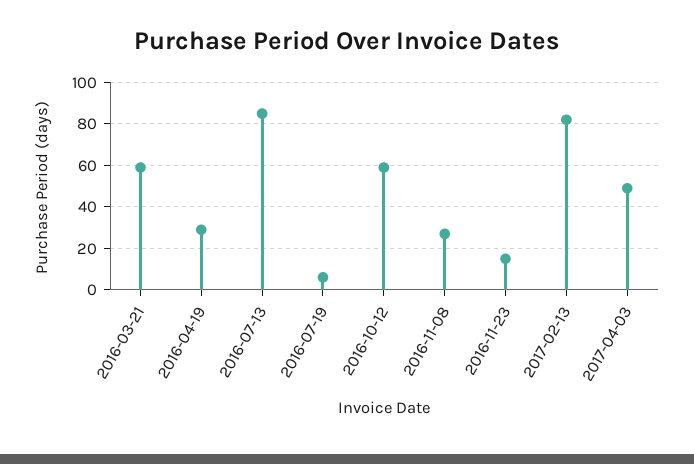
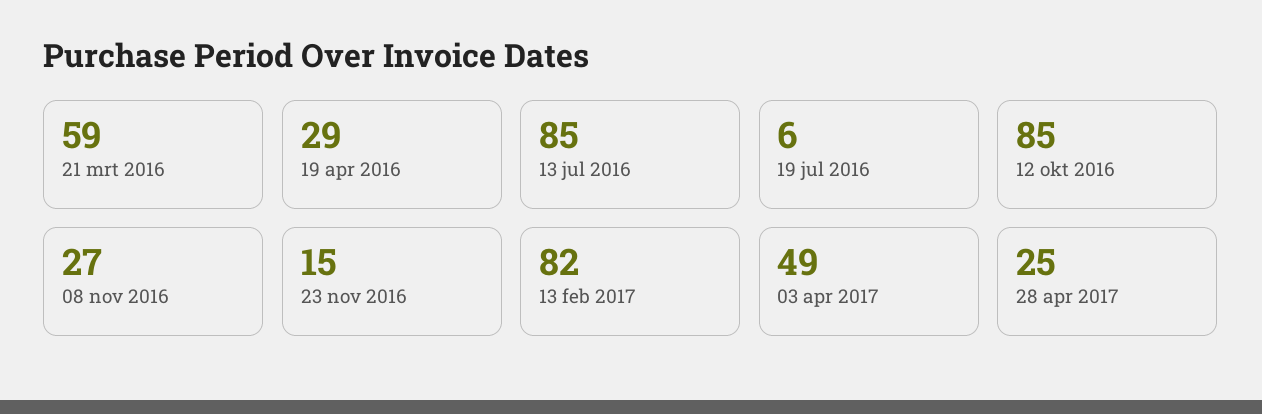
2016-10-12: 60 -> 85
28 apr 2017: none -> 25

